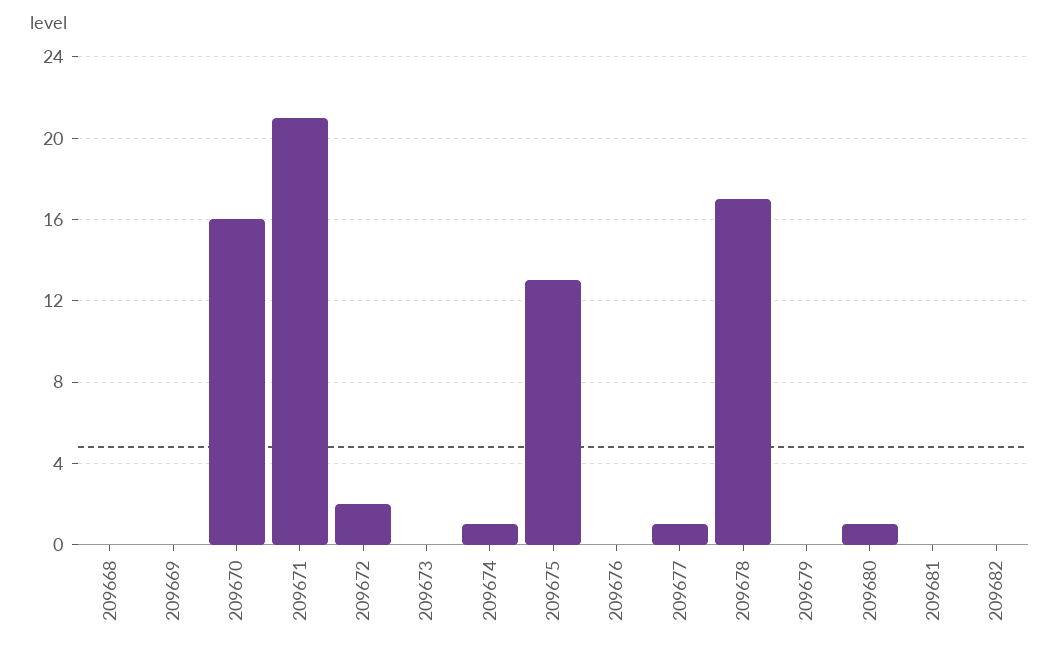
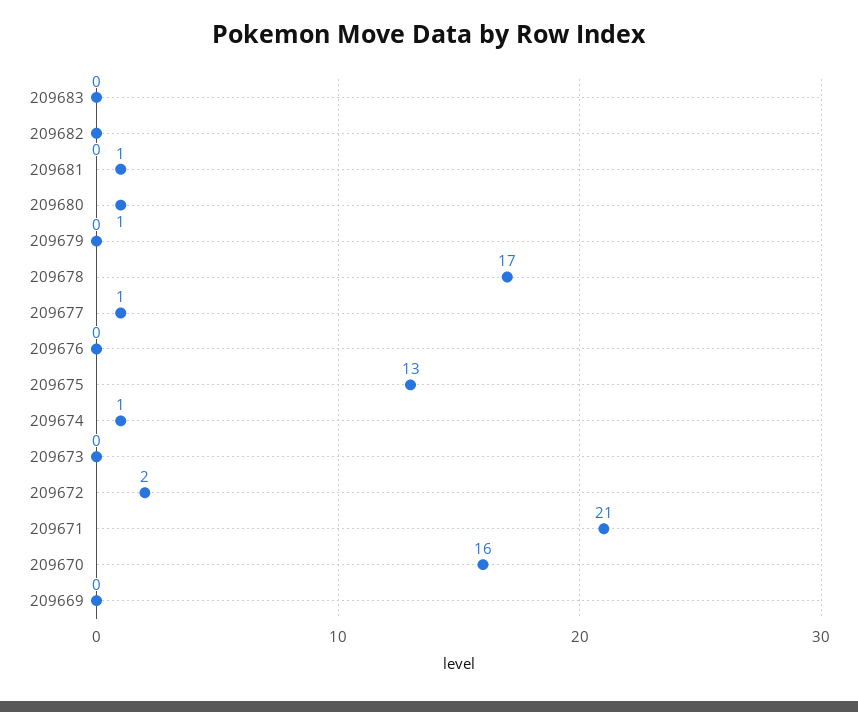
209668: 0 -> none
209681: 0 -> 1
209683: none -> 0

